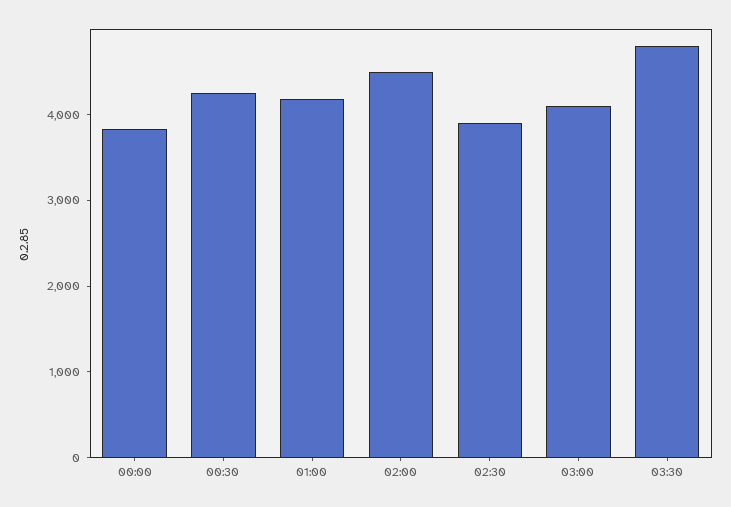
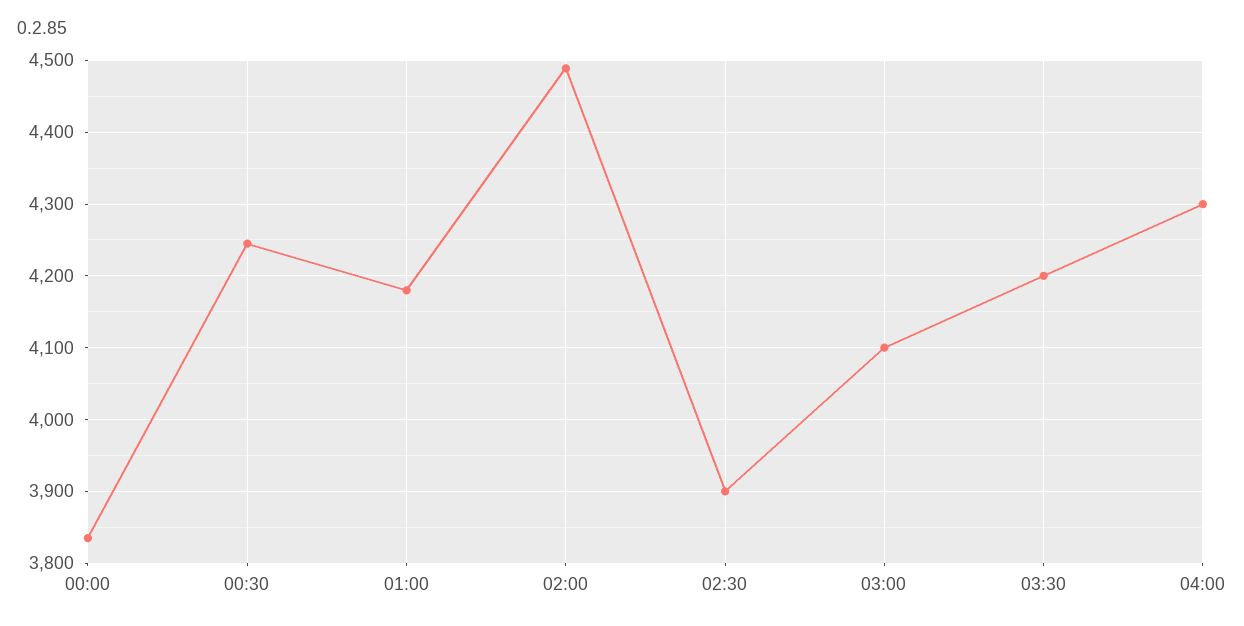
03:30: 4800 -> 4200
04:00: none -> 4300

